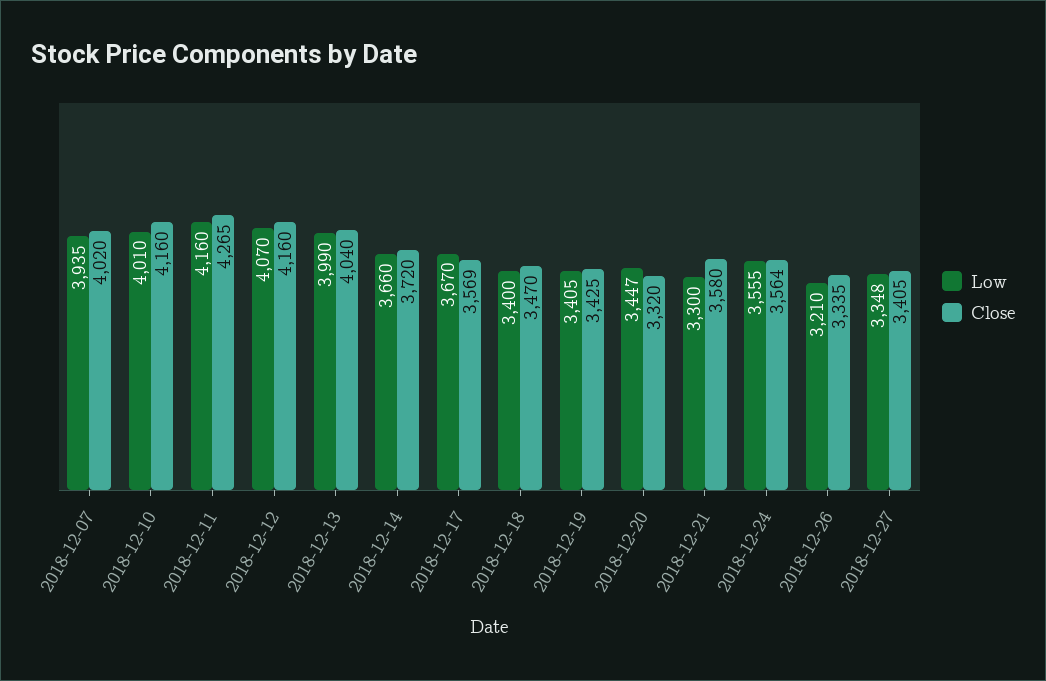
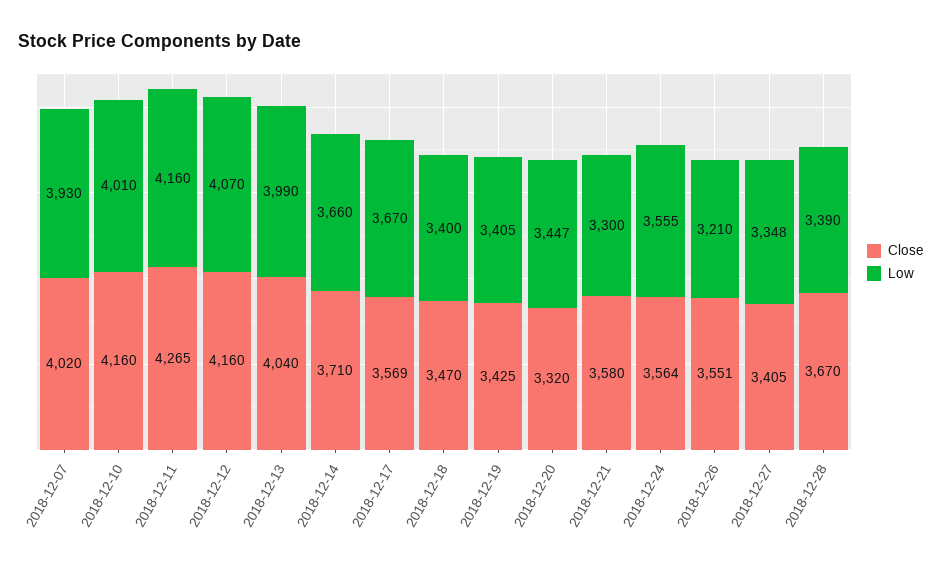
Low, 2018-12-07: 3935 -> 3930
Close, 2018-12-14: 3720 -> 3710
Close, 2018-12-26: 3335 -> 3551
Close, 2018-12-28: none -> 3670
Low, 2018-12-28: none -> 3390

